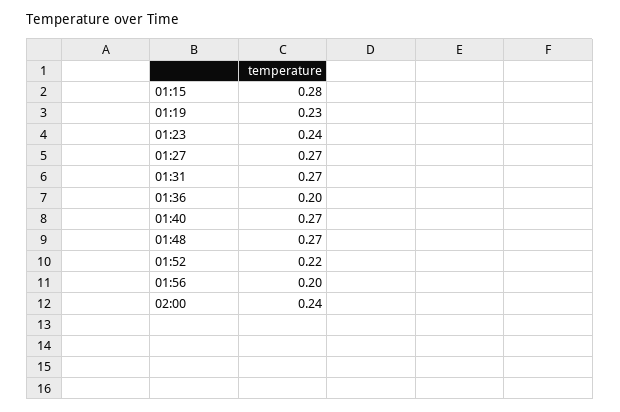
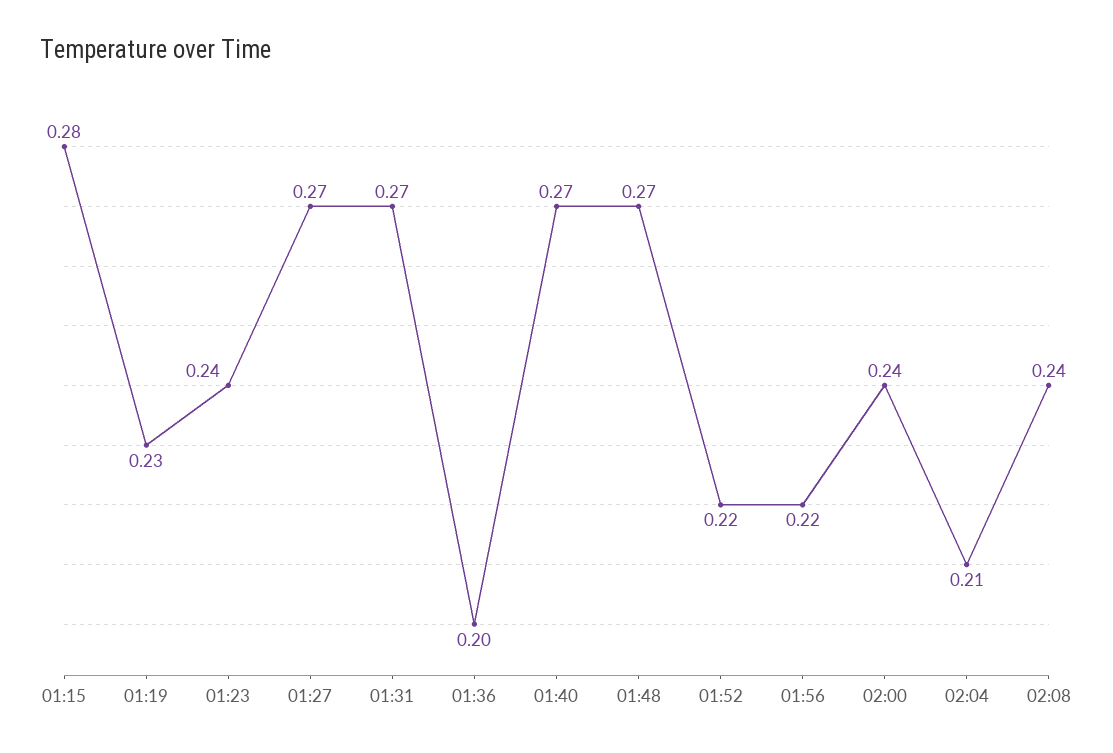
01:56: 0.2 -> 0.22
02:04: none -> 0.21
02:08: none -> 0.24

